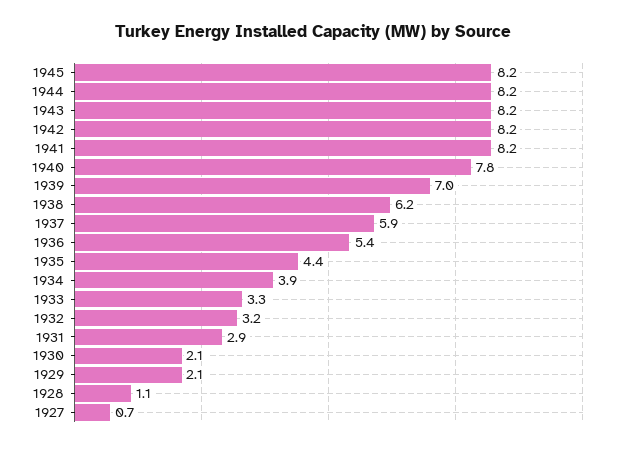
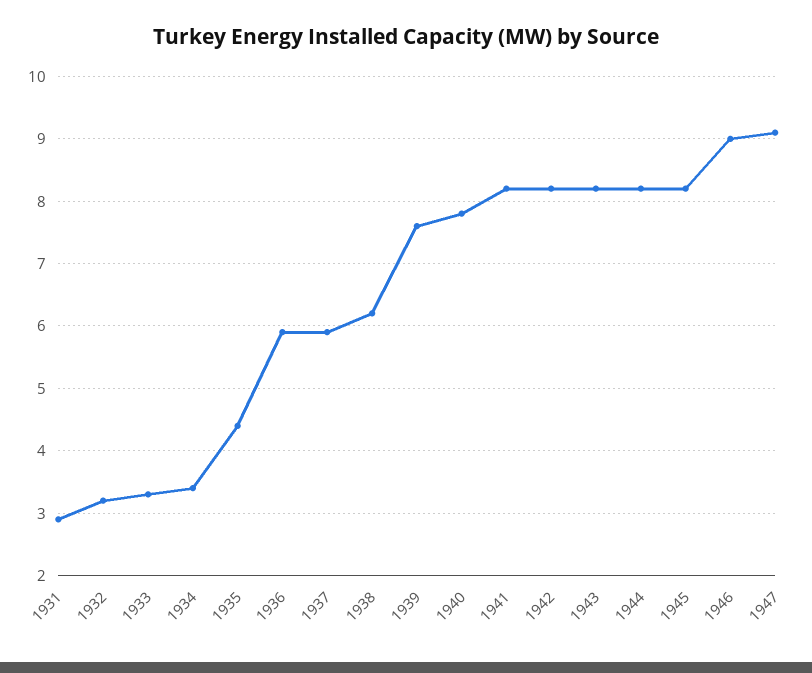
1939: 7 -> 7.6
1936: 5.4 -> 5.9
1934: 3.9 -> 3.4
1930: 2.1 -> none
1929: 2.1 -> none
1928: 1.1 -> none
1927: 0.7 -> none
1946: none -> 9
1947: none -> 9.1

